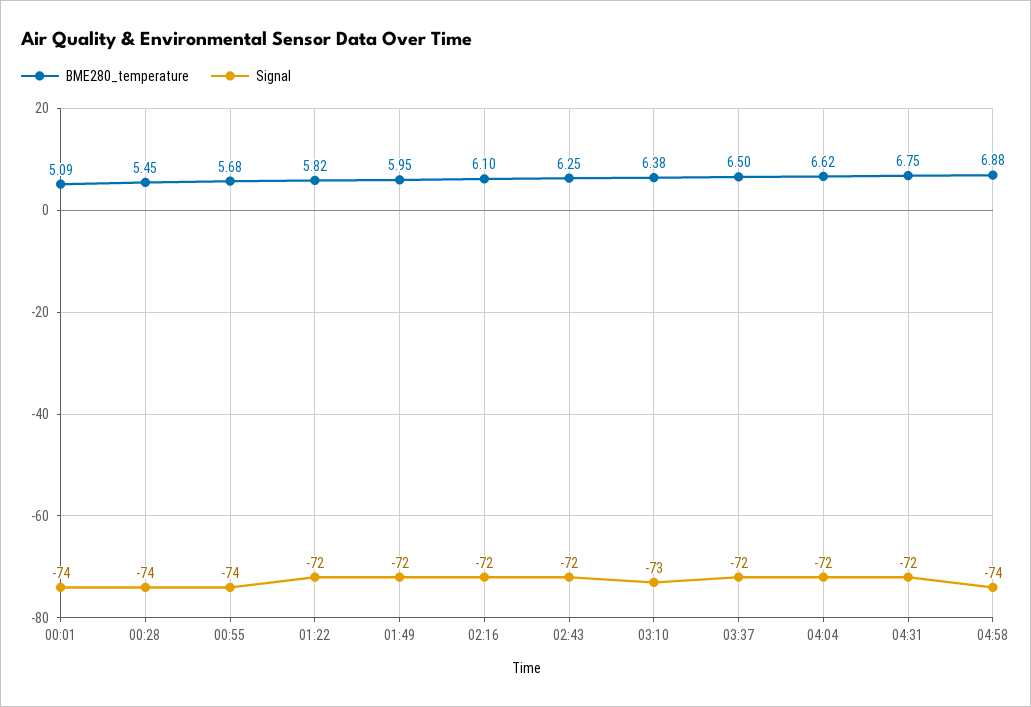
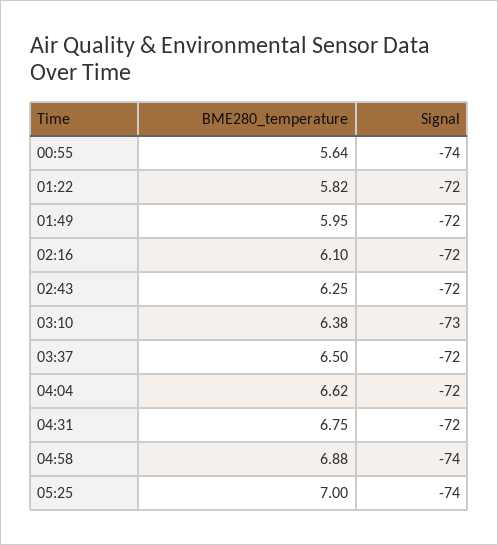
BME280_temperature, 00:01: 5.09 -> none
Signal, 00:01: -74 -> none
BME280_temperature, 00:28: 5.45 -> none
Signal, 00:28: -74 -> none
BME280_temperature, 00:55: 5.68 -> 5.64
BME280_temperature, 05:25: none -> 7
Signal, 05:25: none -> -74

